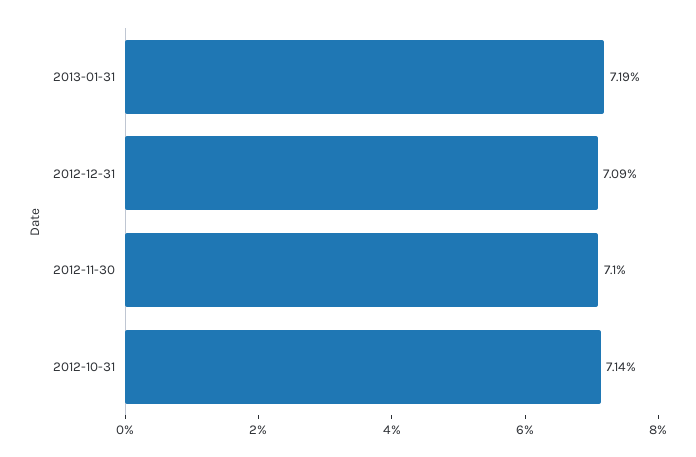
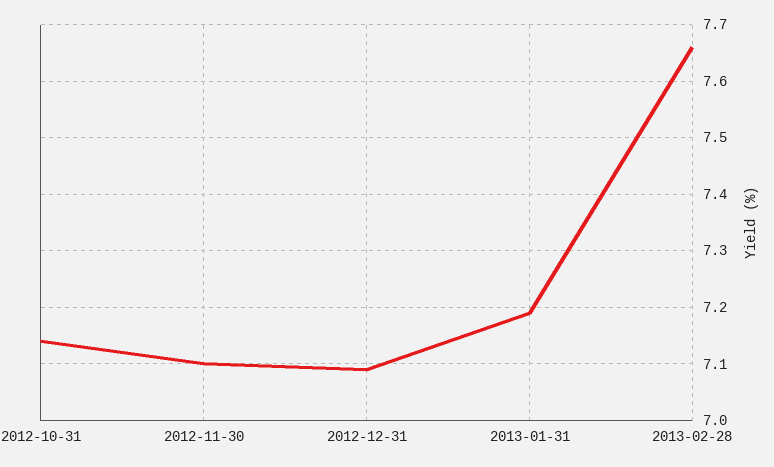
2013-02-28: none -> 7.65

